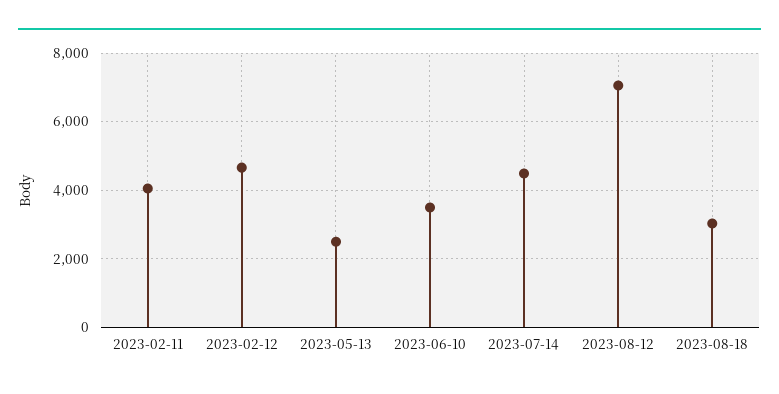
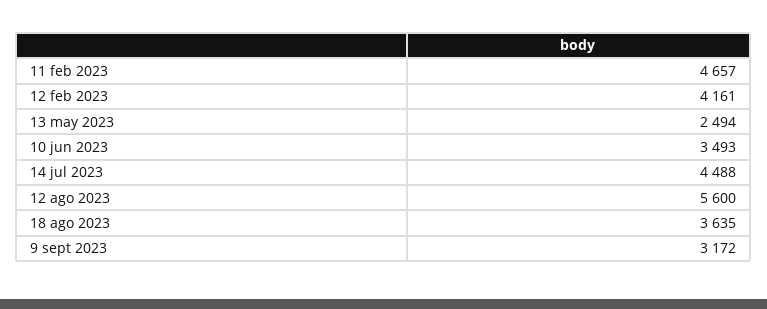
2023-02-11: 4000 -> 4657
2023-02-12: 4600 -> 4161
2023-08-12: 7000 -> 5600
2023-08-18: 3000 -> 3635
9 sept 2023: none -> 3172

